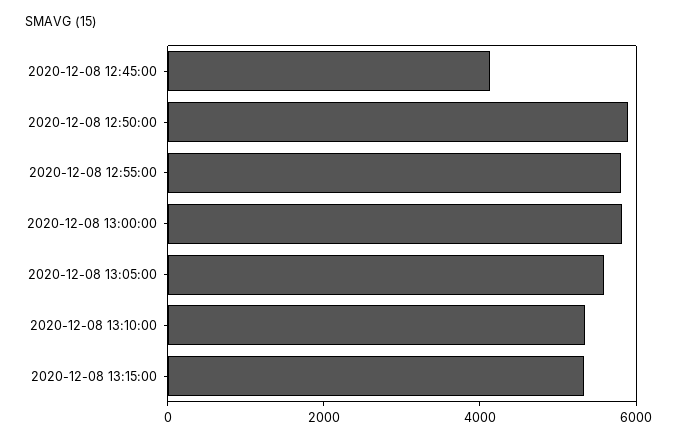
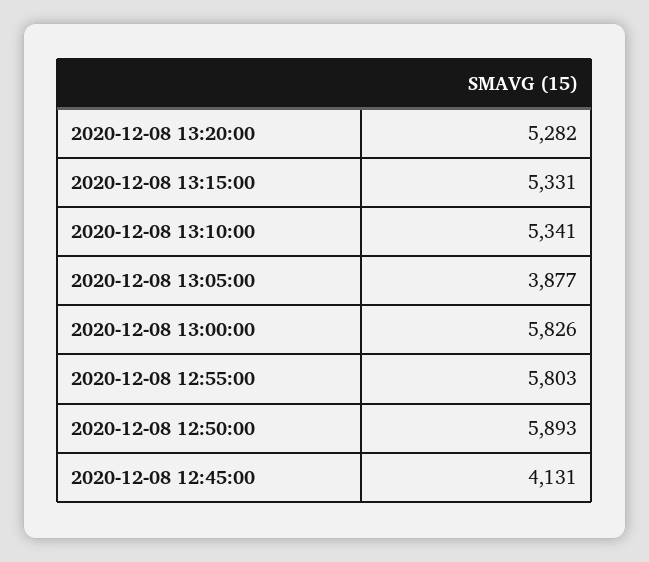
2020-12-08 13:05:00: 5500 -> 3877
2020-12-08 13:20:00: none -> 5282

